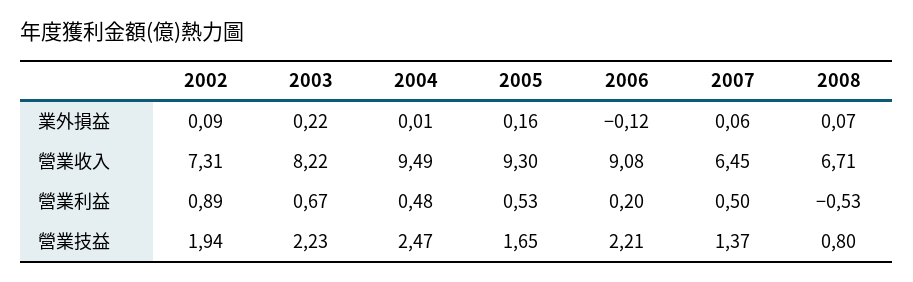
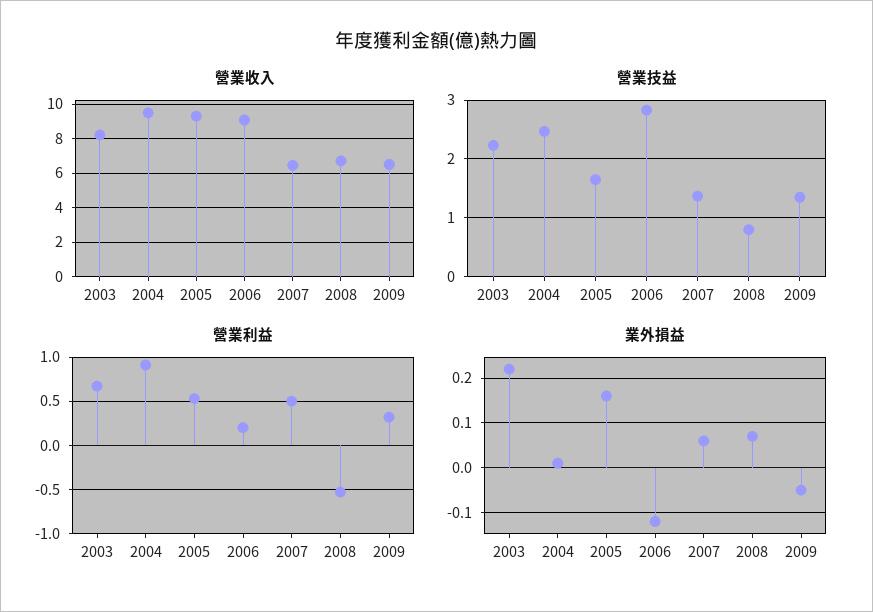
業外損益, 2002: 0.09 -> none
營業收入, 2002: 7.31 -> none
營業利益, 2002: 0.89 -> none
營業利益, 2004: 0.48 -> 0.9
營業技益, 2002: 1.94 -> none
營業技益, 2006: 2.21 -> 2.8
營業收入, 2009: none -> 6.5
營業技益, 2009: none -> 1.4
營業利益, 2009: none -> 0.3
業外損益, 2009: none -> -0.05

